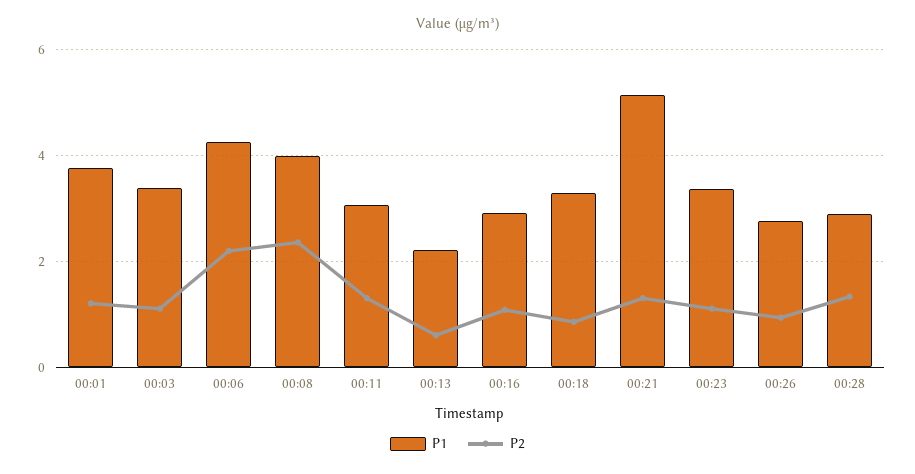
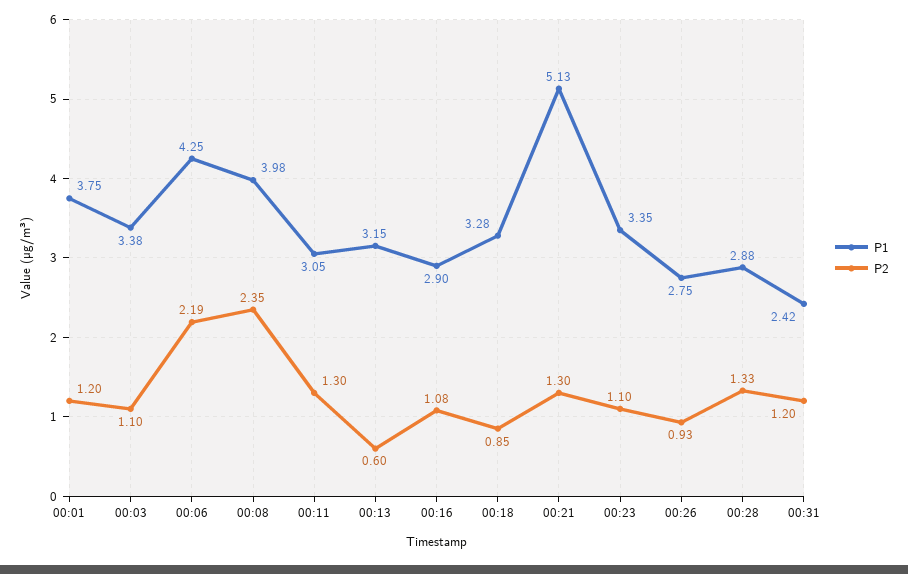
P1, 00:13: 2.2 -> 3.15
P1, 00:31: none -> 2.42
P2, 00:31: none -> 1.2

